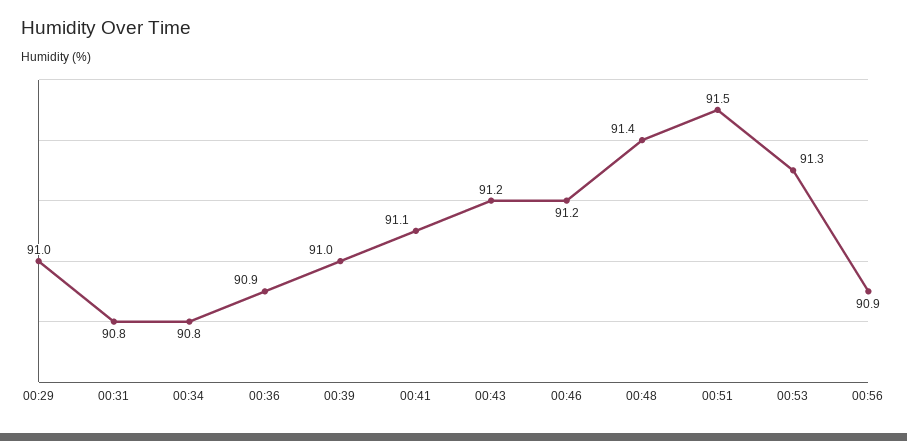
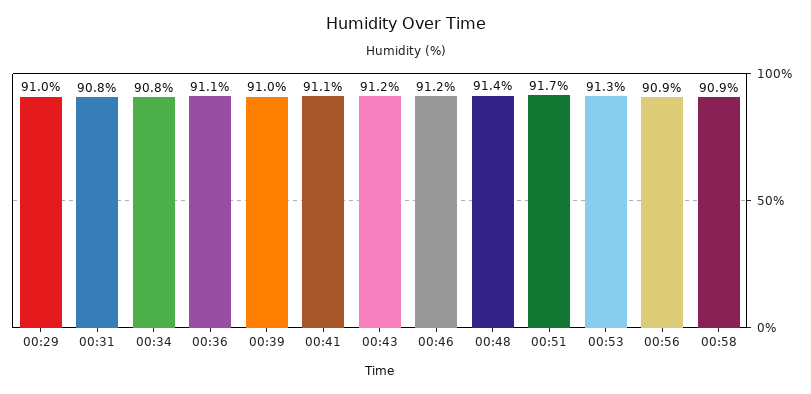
00:36: 90.9 -> 91.1
00:51: 91.5 -> 91.7
00:58: none -> 90.9

